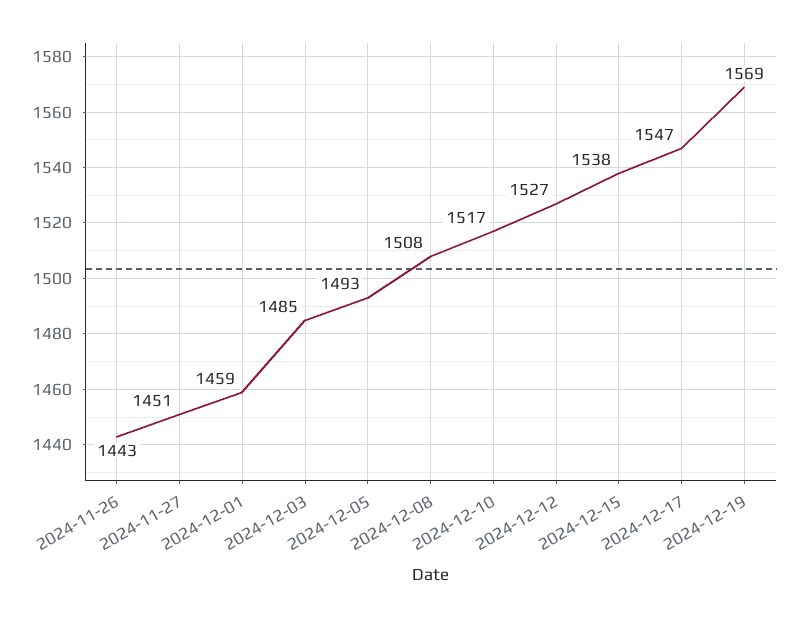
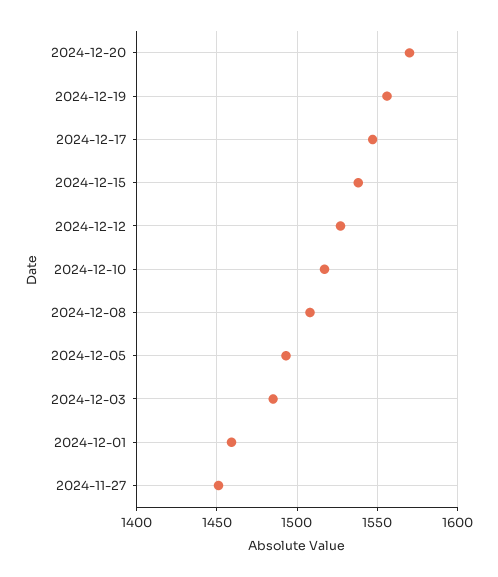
2024-11-26: 1443 -> none
2024-12-19: 1569 -> 1555
2024-12-20: none -> 1570

